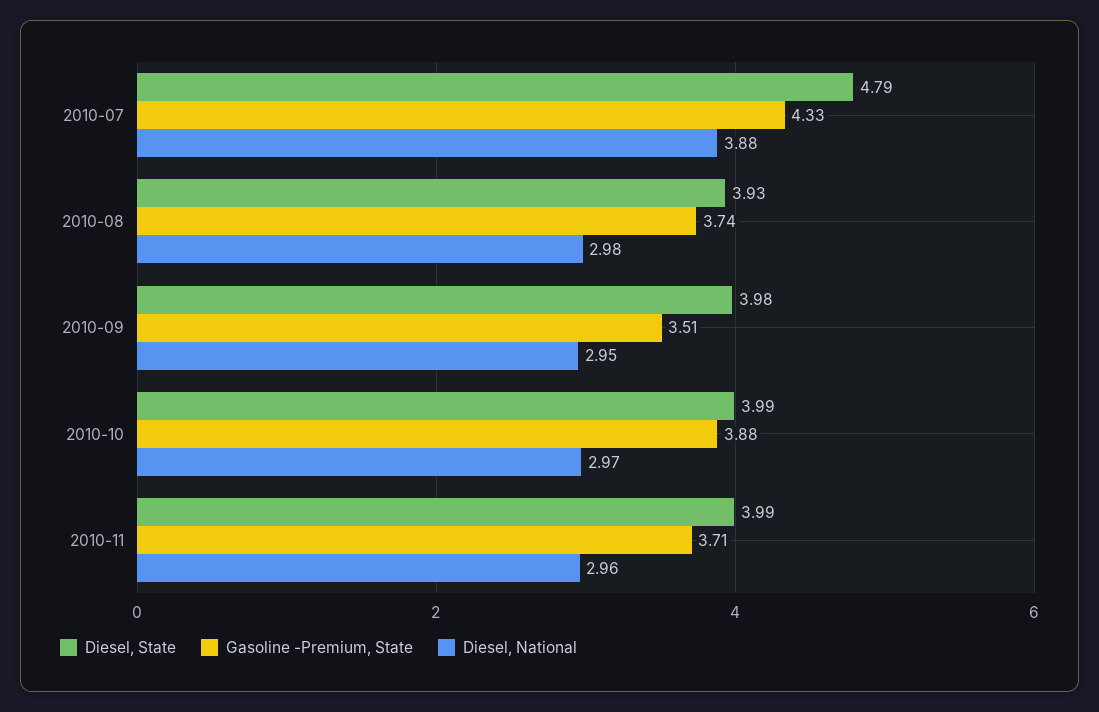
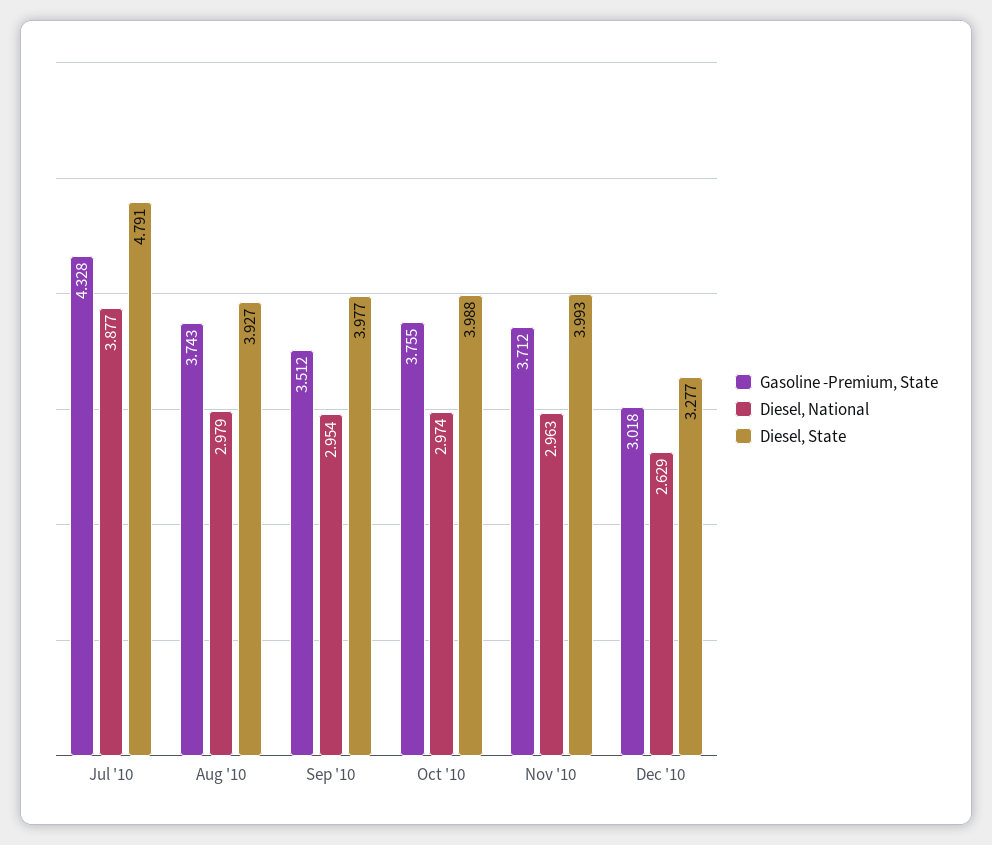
Gasoline -Premium, State, 2010-10: 3.88 -> 3.755
Gasoline -Premium, State, Dec '10: none -> 3.018
Diesel, National, Dec '10: none -> 2.629
Diesel, State, Dec '10: none -> 3.277

